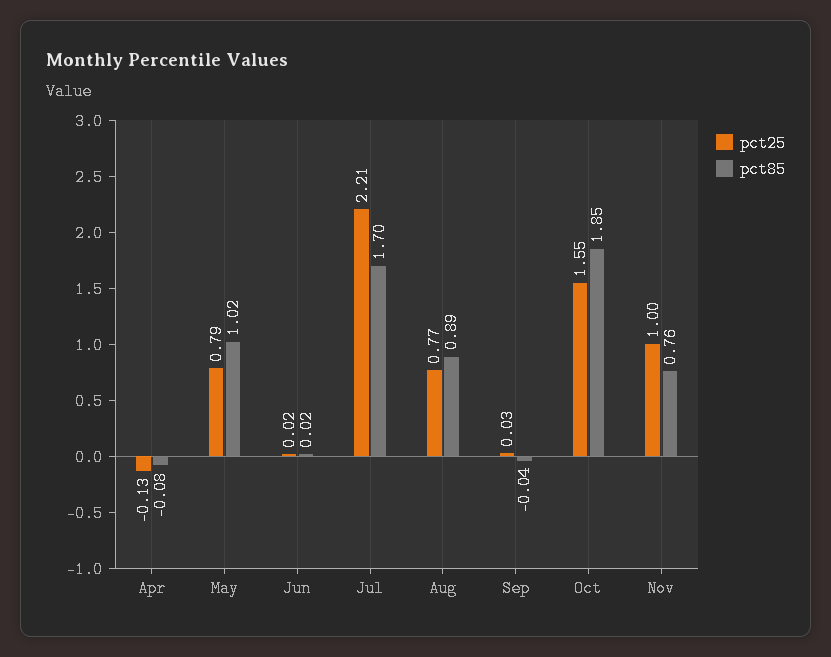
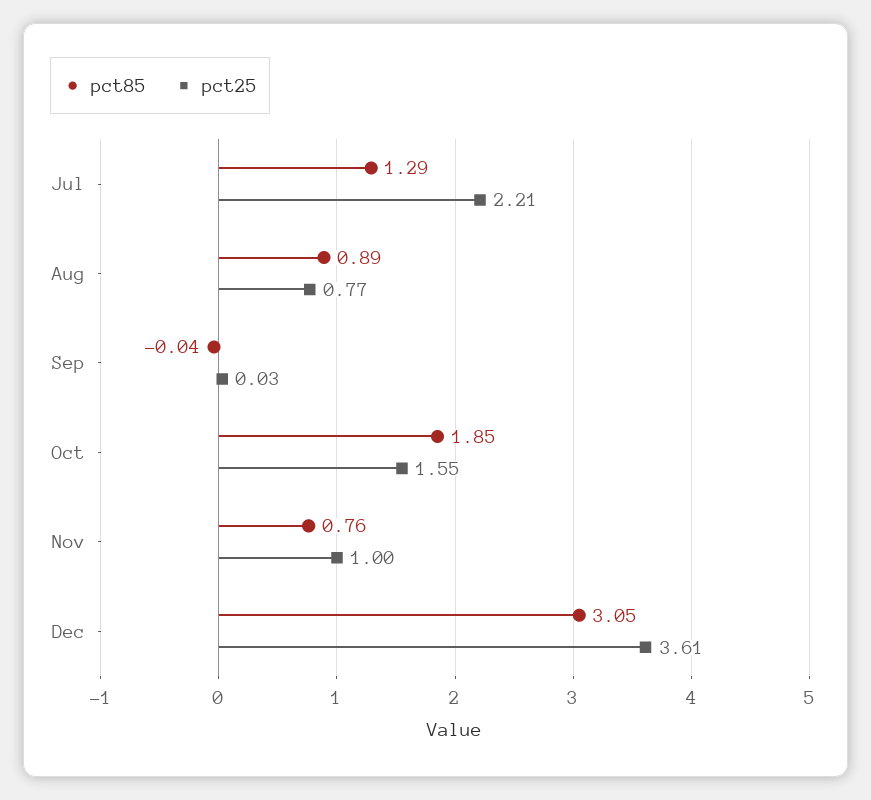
pct25, Apr: -0.13 -> none
pct85, Apr: -0.08 -> none
pct25, May: 0.79 -> none
pct85, May: 1.02 -> none
pct25, Jun: 0.02 -> none
pct85, Jun: 0.02 -> none
pct85, Jul: 1.7 -> 1.29
pct85, Dec: none -> 3.05
pct25, Dec: none -> 3.61

